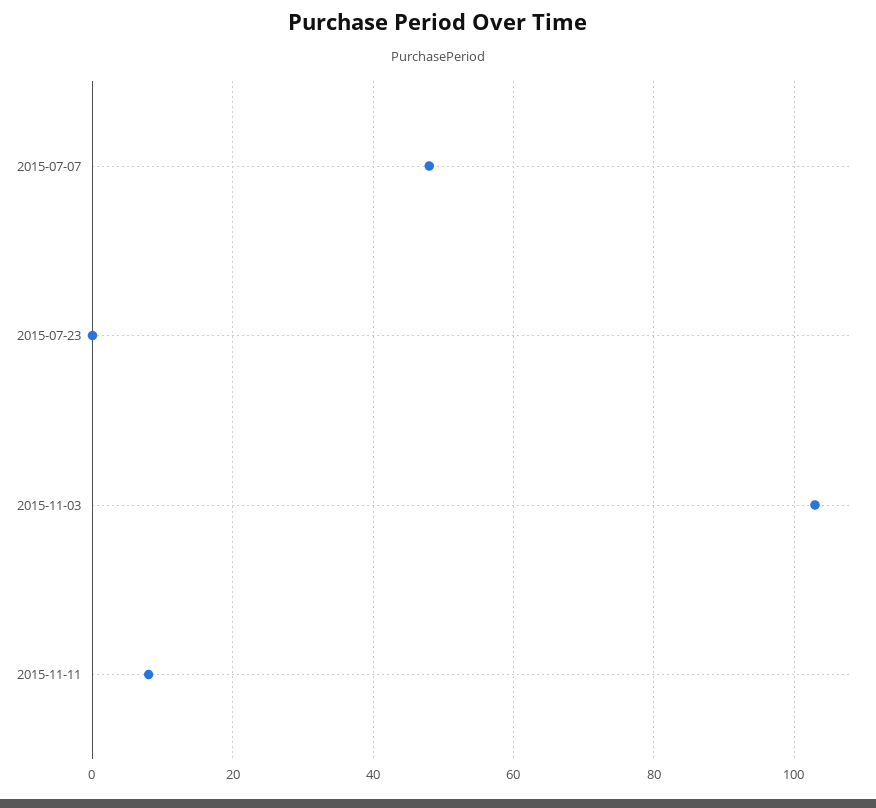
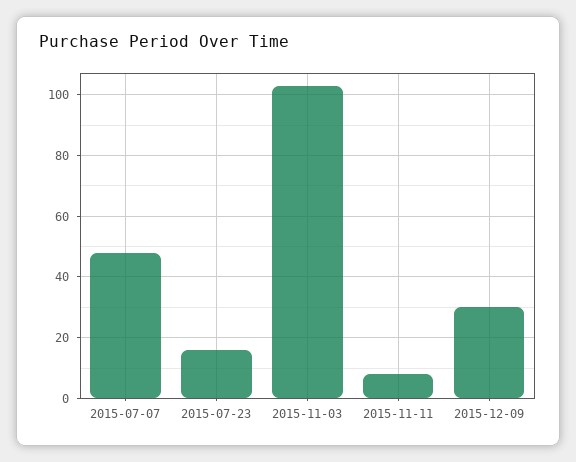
2015-07-23: 0 -> 15
2015-12-09: none -> 30

